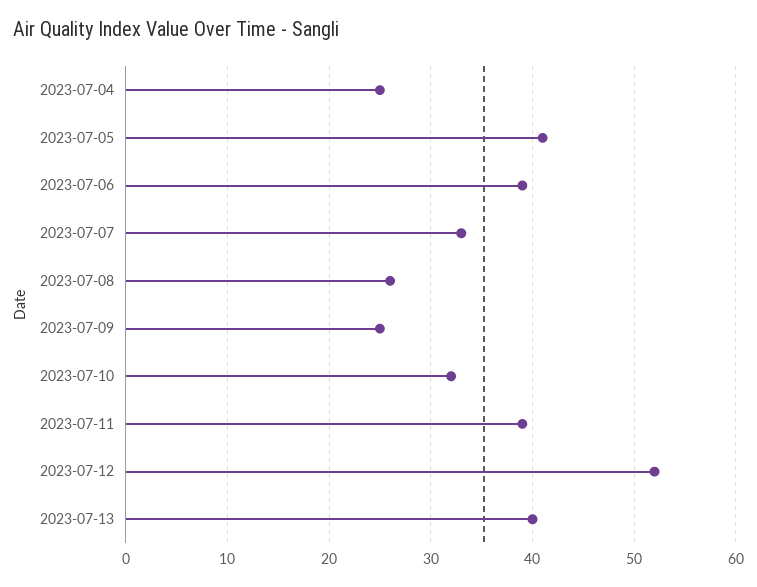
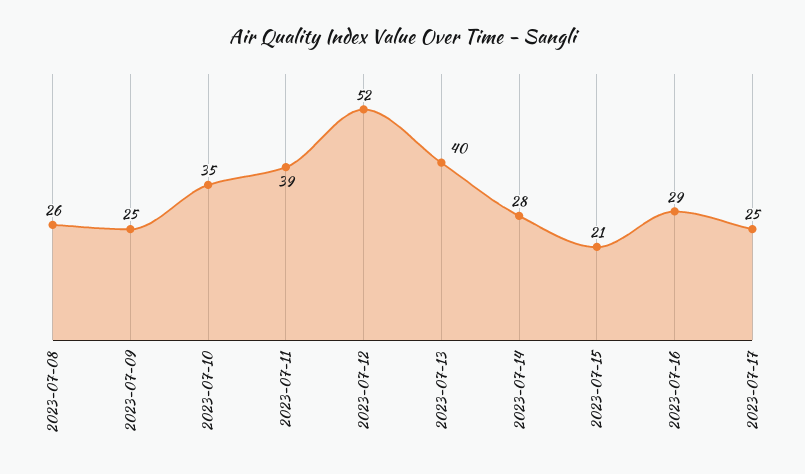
2023-07-04: 25 -> none
2023-07-05: 41 -> none
2023-07-06: 39 -> none
2023-07-07: 33 -> none
2023-07-10: 32 -> 35
2023-07-14: none -> 28
2023-07-15: none -> 21
2023-07-16: none -> 29
2023-07-17: none -> 25

